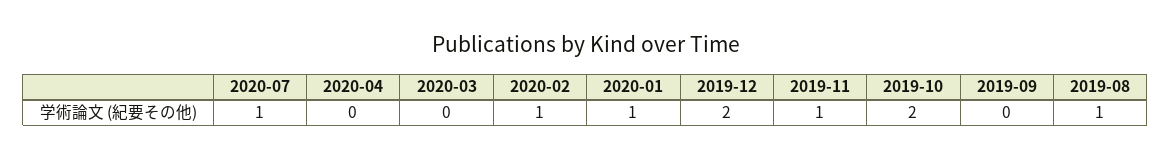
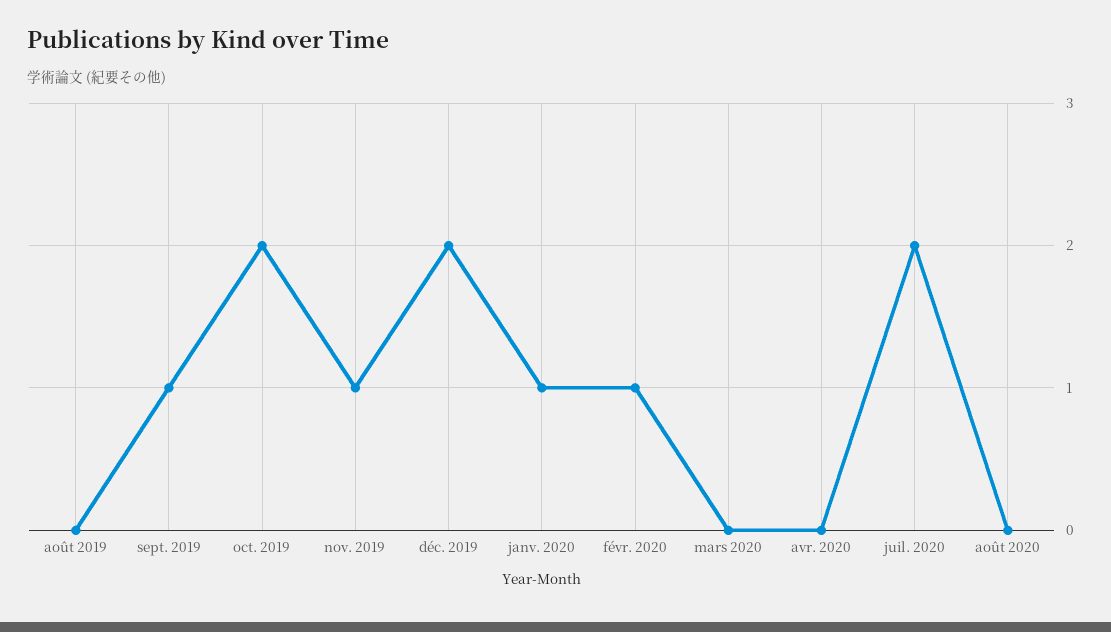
2020-07: 1 -> 2
2019-09: 0 -> 1
2019-08: 1 -> 0
août 2020: none -> 0

